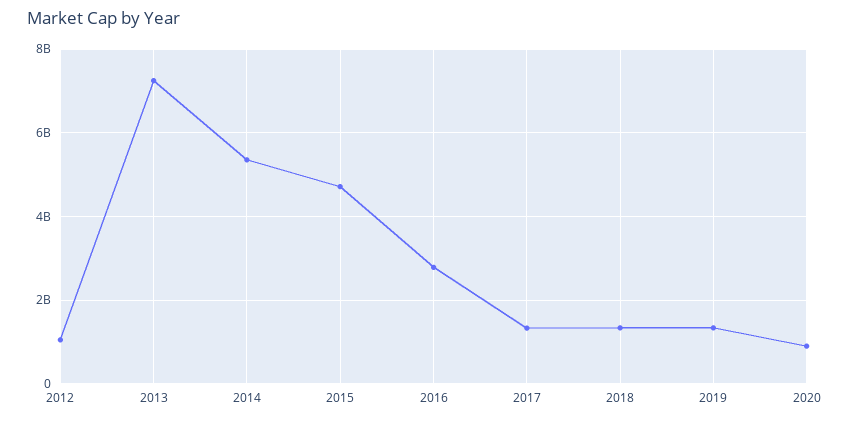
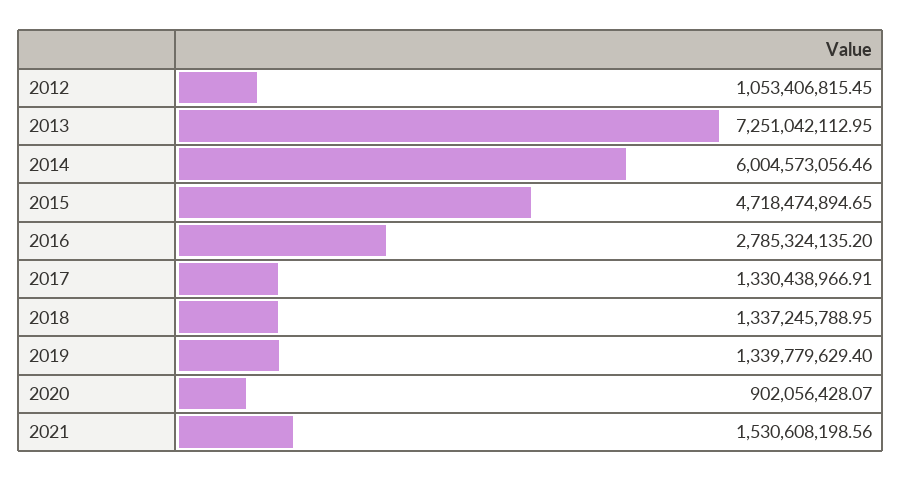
2014: 5400000000 -> 6004573056.46
2021: none -> 1530608198.56

